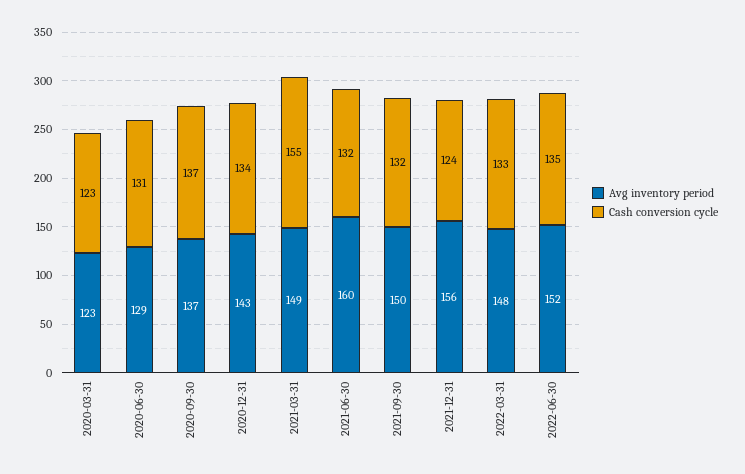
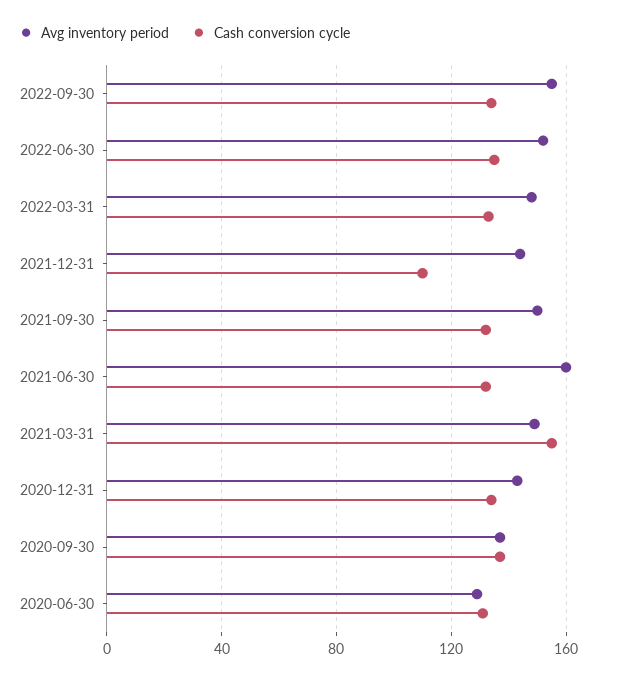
Avg inventory period, 2020-03-31: 123 -> none
Cash conversion cycle, 2020-03-31: 123 -> none
Avg inventory period, 2021-12-31: 156 -> 145
Cash conversion cycle, 2021-12-31: 124 -> 110
Avg inventory period, 2022-09-30: none -> 155
Cash conversion cycle, 2022-09-30: none -> 135

